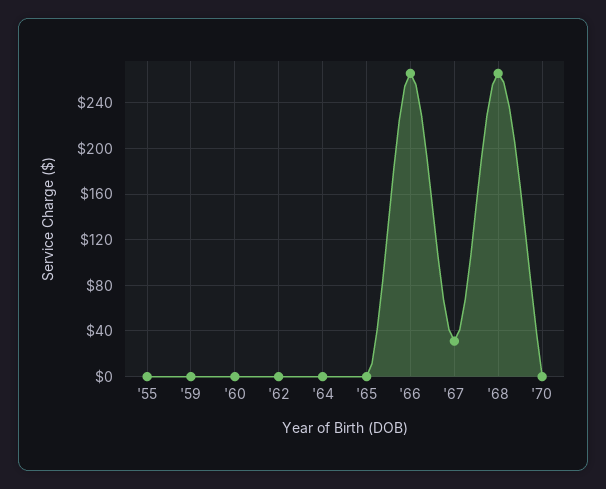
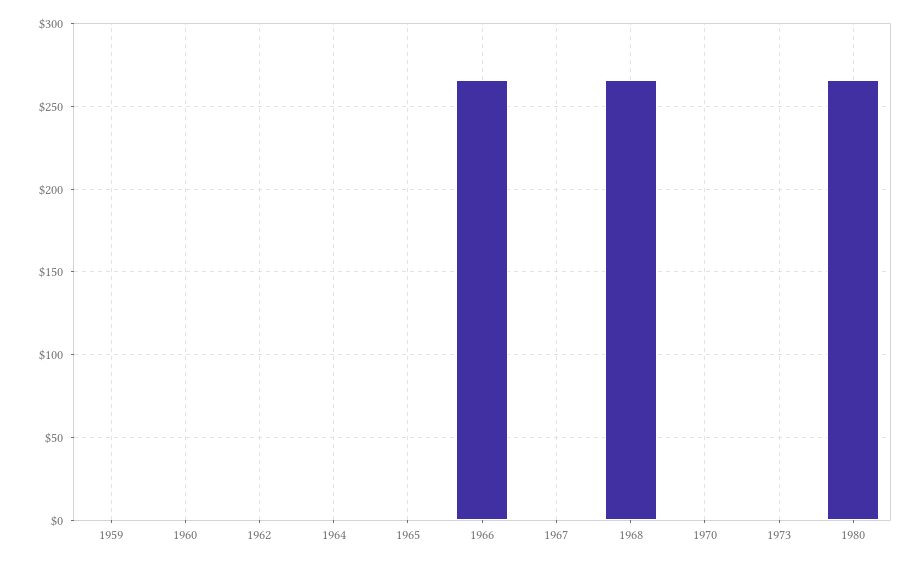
'55: 0 -> none
'67: 30 -> 0
1973: none -> 0
1980: none -> 265

